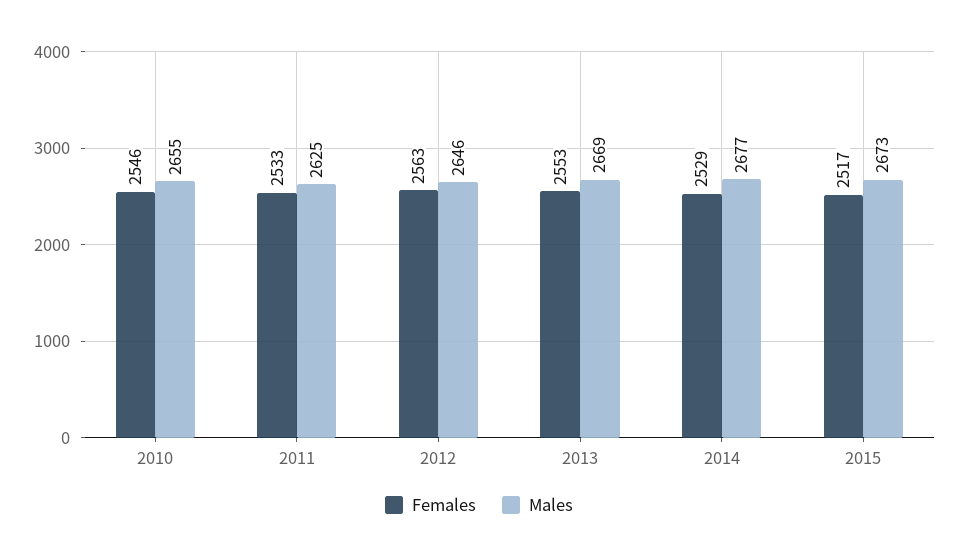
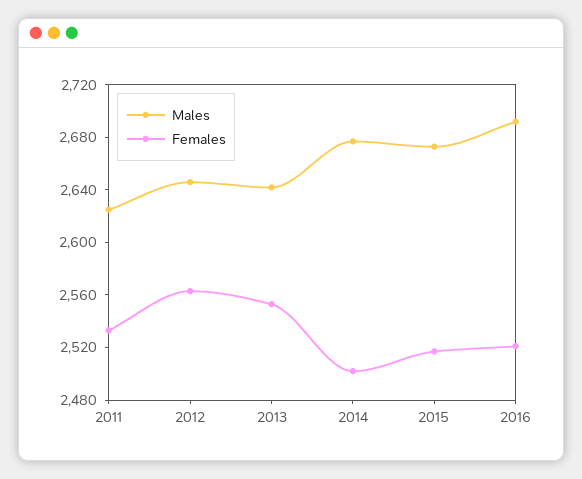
Females, 2010: 2546 -> none
Males, 2010: 2655 -> none
Males, 2013: 2669 -> 2640
Females, 2014: 2529 -> 2500
Males, 2016: none -> 2690
Females, 2016: none -> 2520

